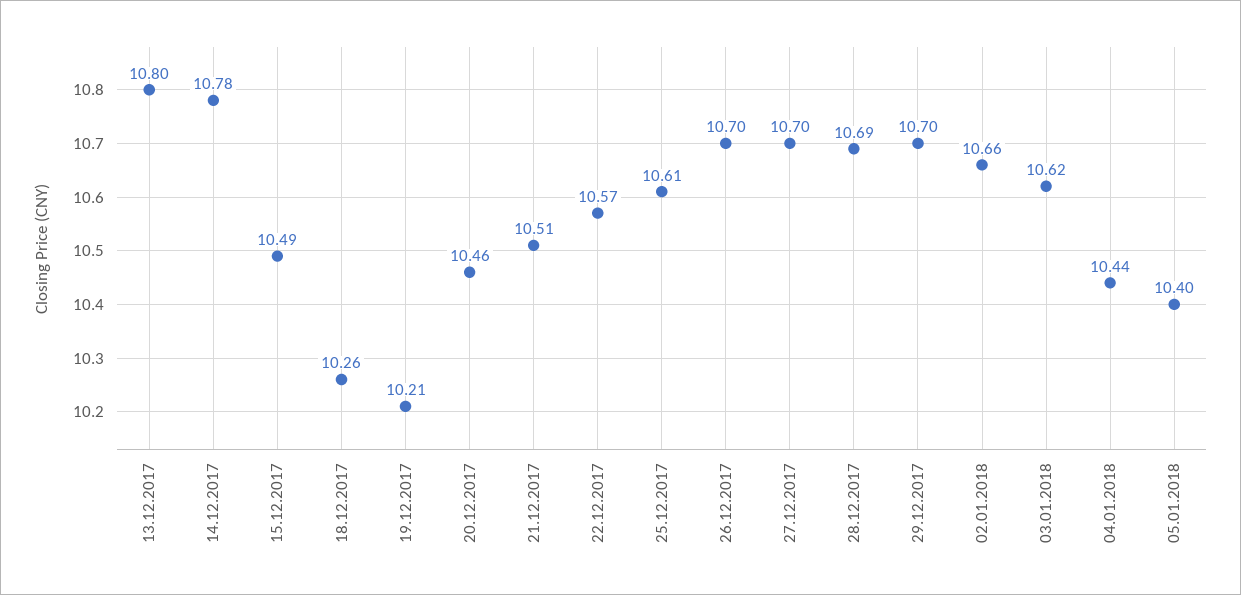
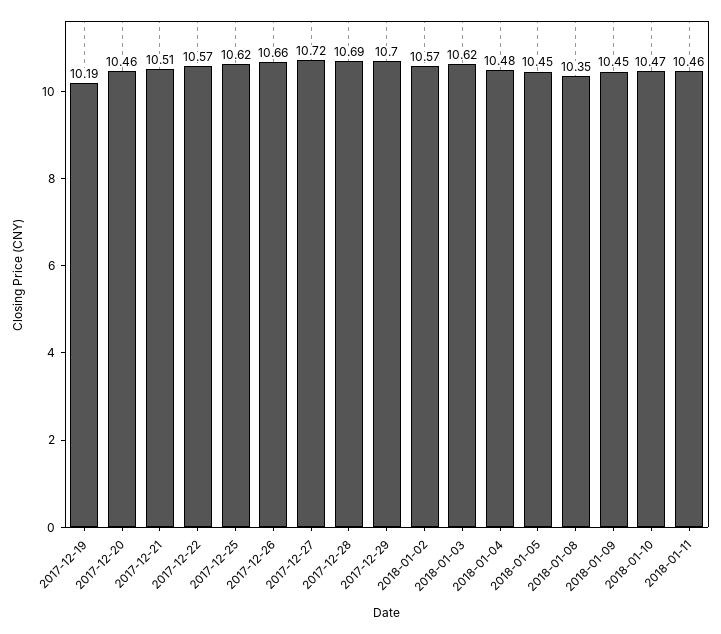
13.12.2017: 10.8 -> none
14.12.2017: 10.78 -> none
15.12.2017: 10.49 -> none
18.12.2017: 10.26 -> none
19.12.2017: 10.21 -> 10.19
25.12.2017: 10.61 -> 10.62
26.12.2017: 10.7 -> 10.66
27.12.2017: 10.7 -> 10.72
02.01.2018: 10.66 -> 10.57
04.01.2018: 10.44 -> 10.48
05.01.2018: 10.4 -> 10.45
2018-01-08: none -> 10.35
2018-01-09: none -> 10.45
2018-01-10: none -> 10.47
2018-01-11: none -> 10.46

